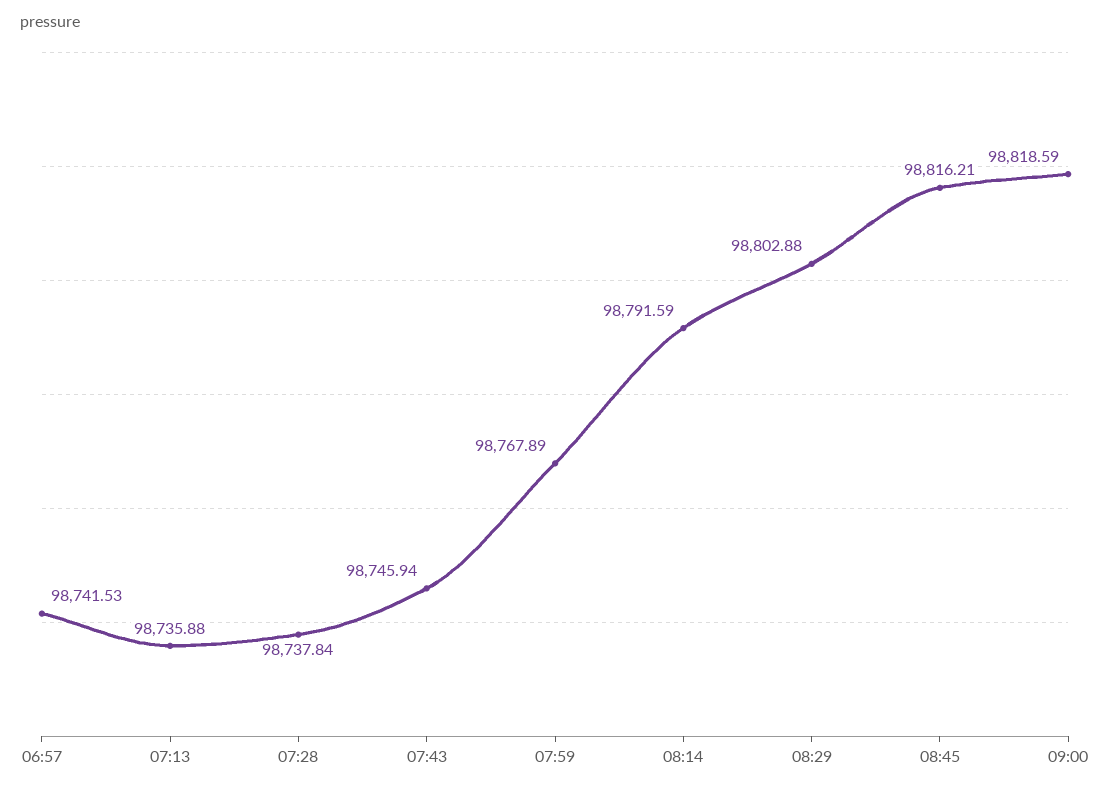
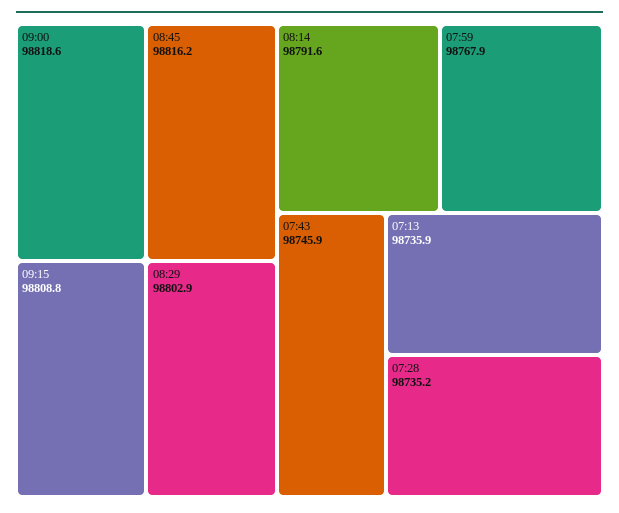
06:57: 98741.53 -> none
07:28: 98737.84 -> 98735.2
09:15: none -> 98808.8

